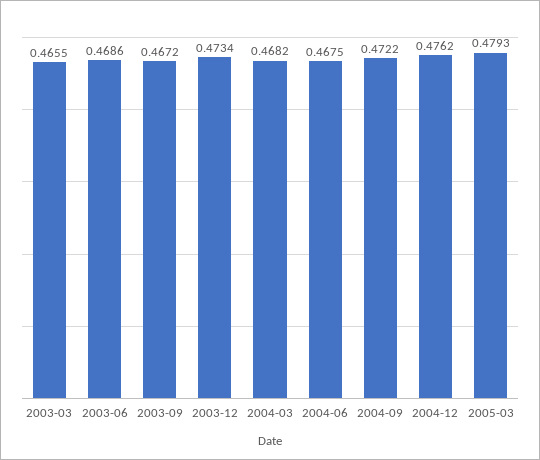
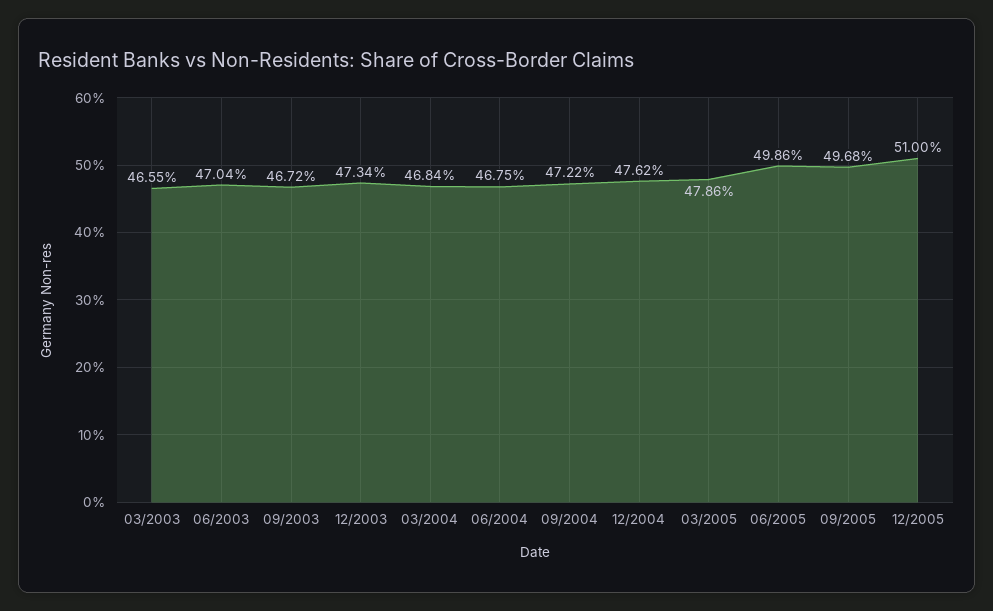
2003-06: 0.4686 -> 0.4704
2004-03: 0.4682 -> 0.4684
2005-03: 0.4793 -> 0.4786
06/2005: none -> 0.4986
09/2005: none -> 0.4968
12/2005: none -> 0.51

